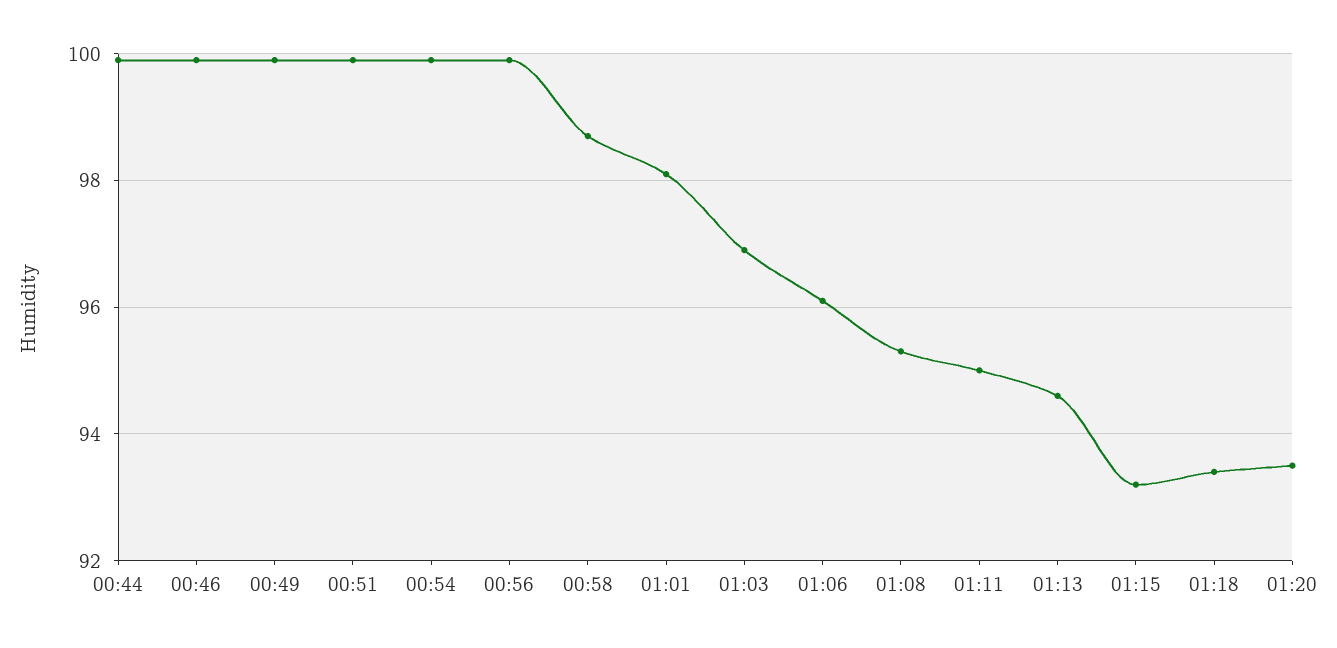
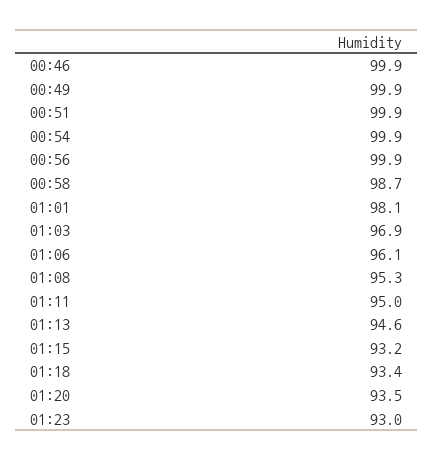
00:44: 100 -> none
01:23: none -> 93

